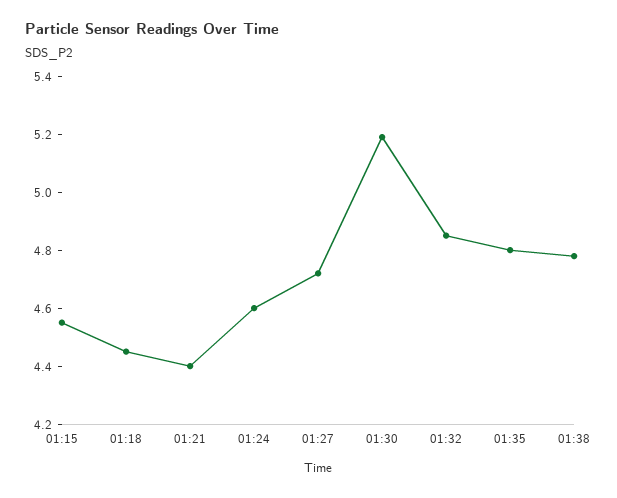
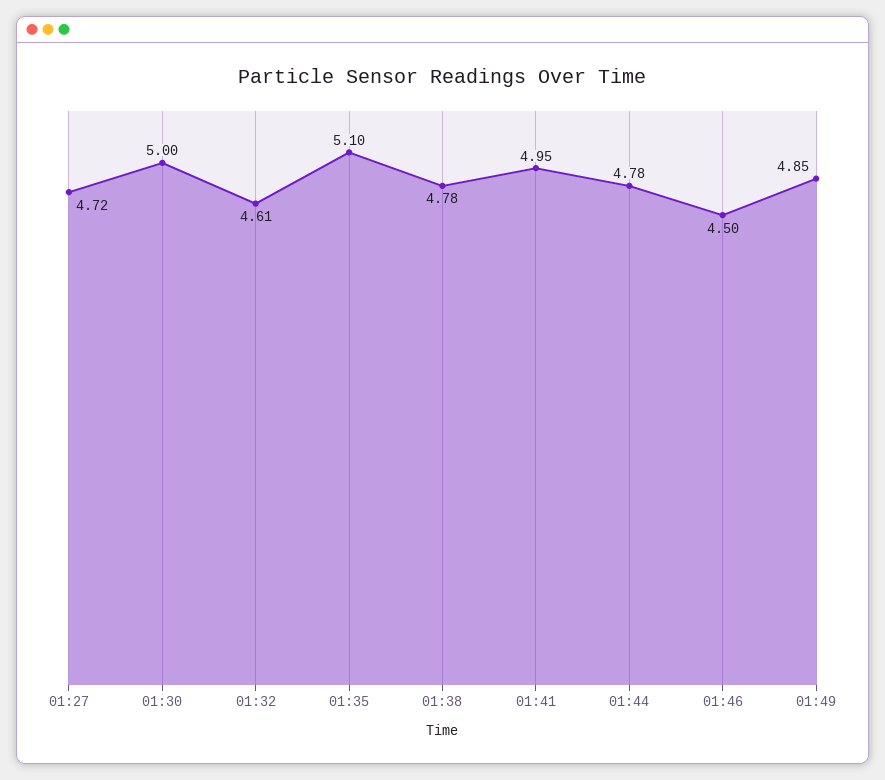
01:15: 4.55 -> none
01:18: 4.45 -> none
01:21: 4.4 -> none
01:24: 4.6 -> none
01:30: 5.2 -> 5
01:32: 4.85 -> 4.61
01:35: 4.8 -> 5.1
01:41: none -> 4.95
01:44: none -> 4.78
01:46: none -> 4.5
01:49: none -> 4.85

